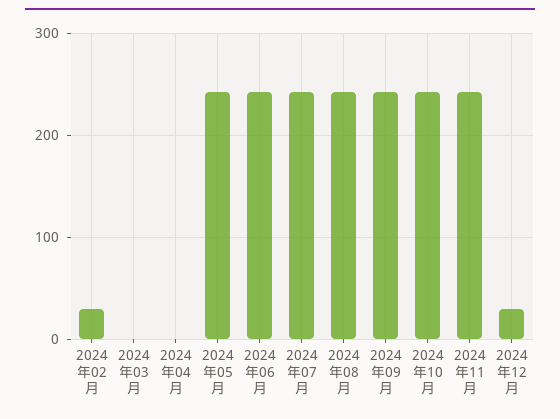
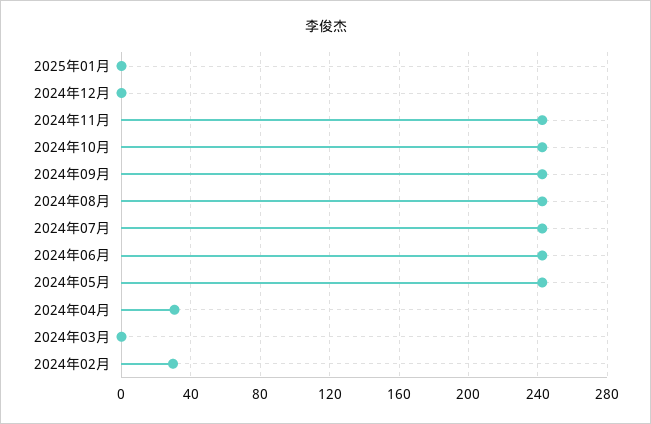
2024年04月: 0 -> 30
2024年12月: 30 -> 0
2025年01月: none -> 0

